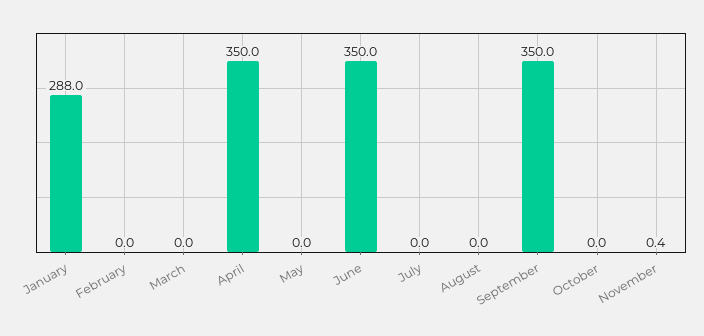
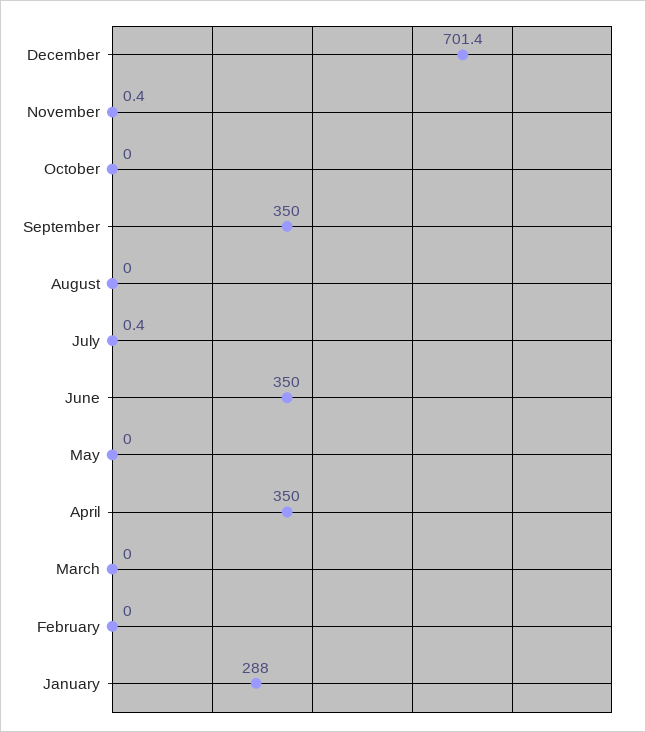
July: 0 -> 0.4
December: none -> 701.4

